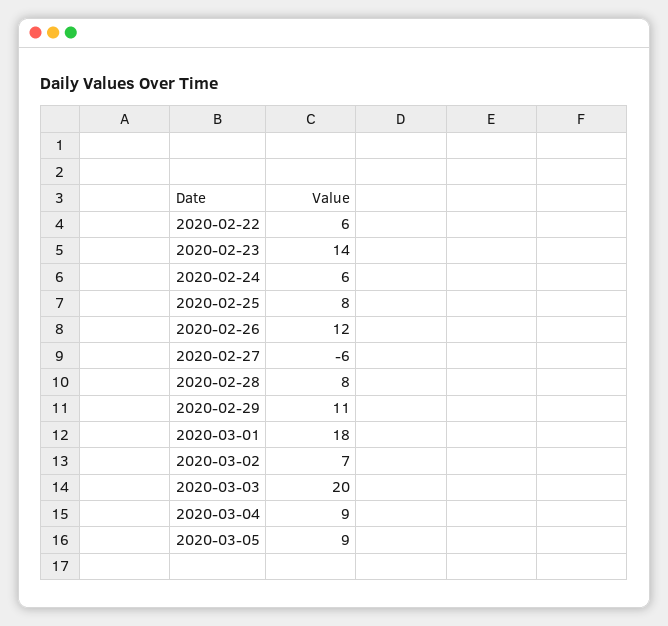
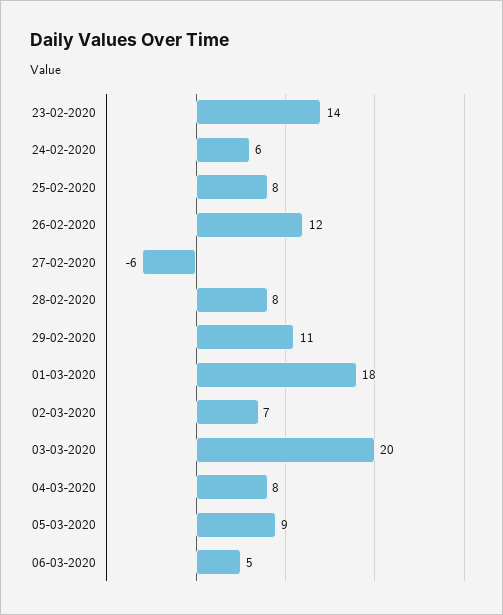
2020-02-22: 6 -> none
2020-03-04: 9 -> 8
06-03-2020: none -> 5

